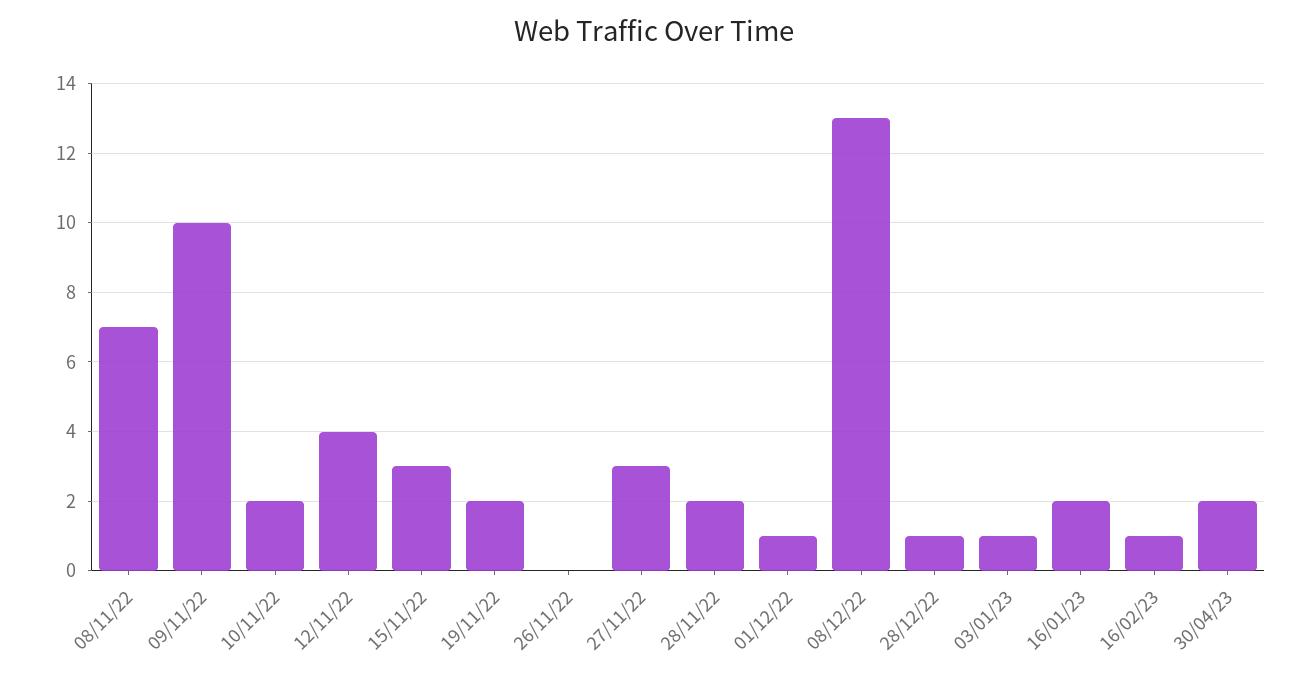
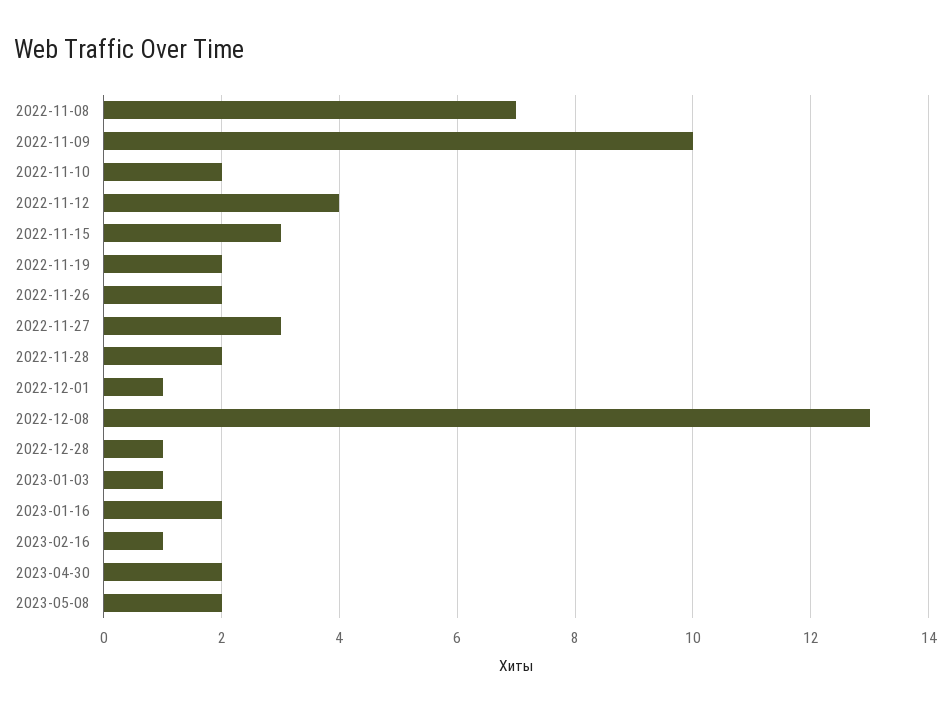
26/11/22: 0 -> 2
2023-05-08: none -> 2

